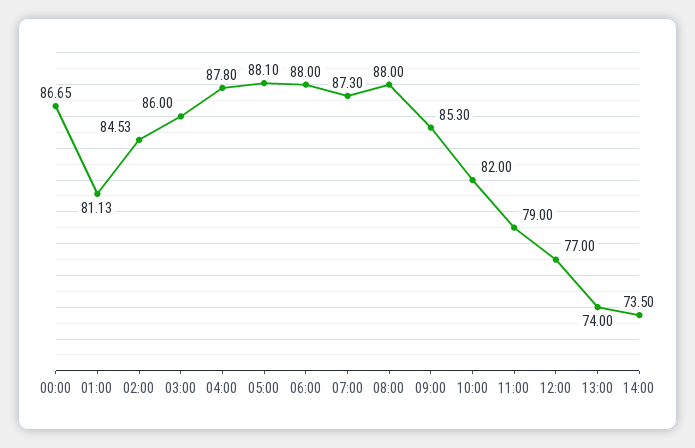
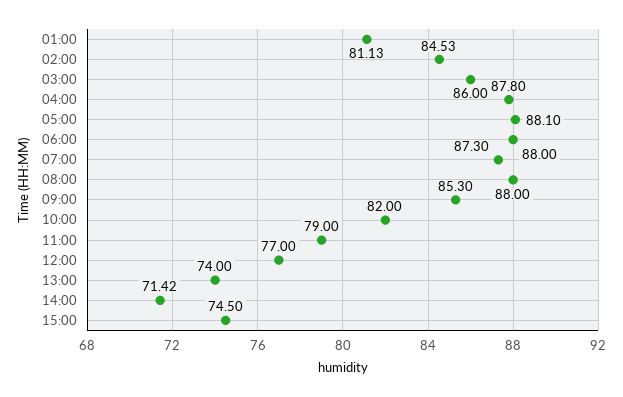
00:00: 86.65 -> none
14:00: 73.5 -> 71.42
15:00: none -> 74.5

